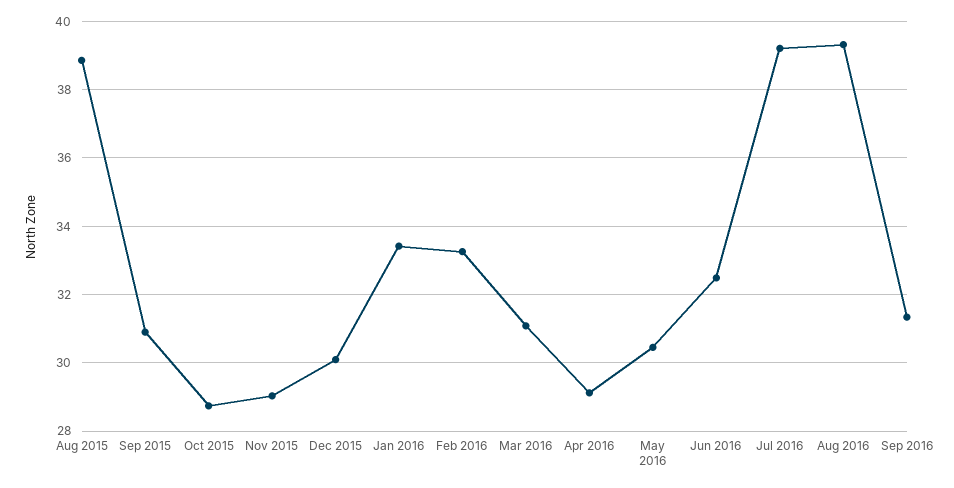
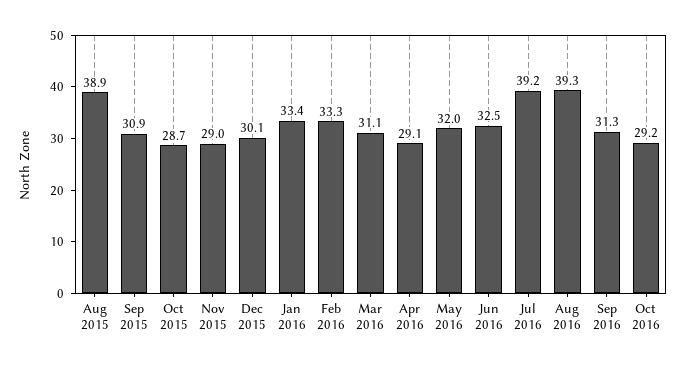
May 2016: 30.4 -> 32
Oct 2016: none -> 29.2

